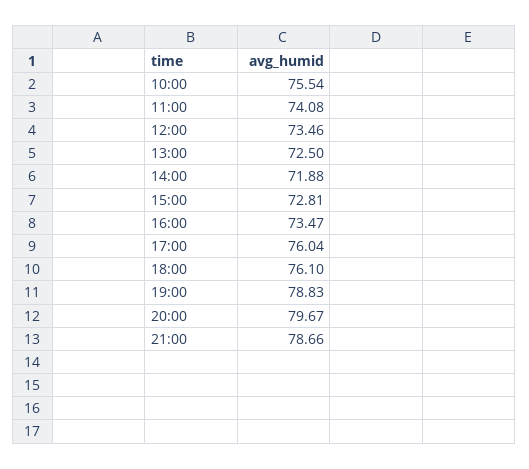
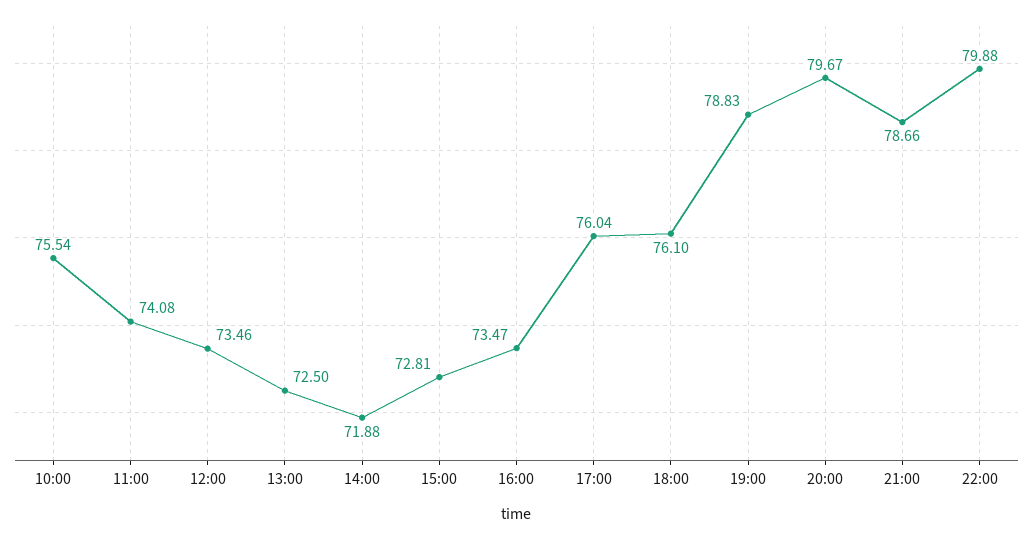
22:00: none -> 79.88

